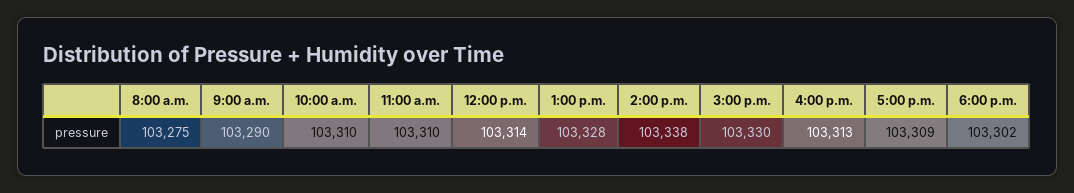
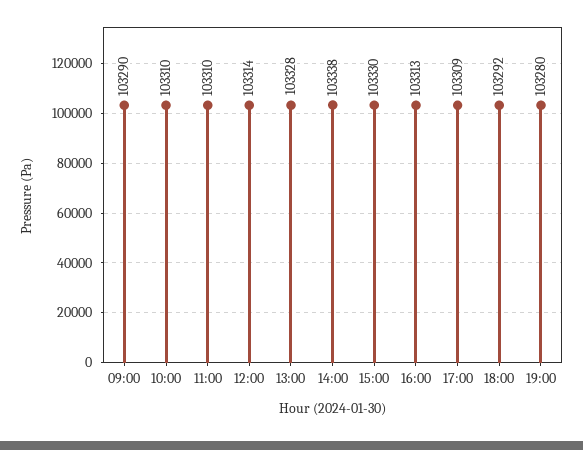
8:00 a.m.: 103275 -> none
6:00 p.m.: 103302 -> 103292
19:00: none -> 103280

